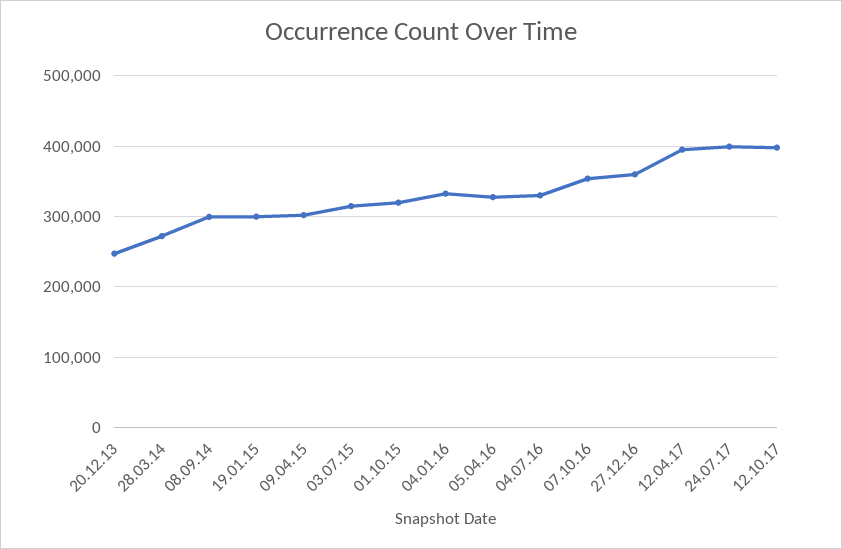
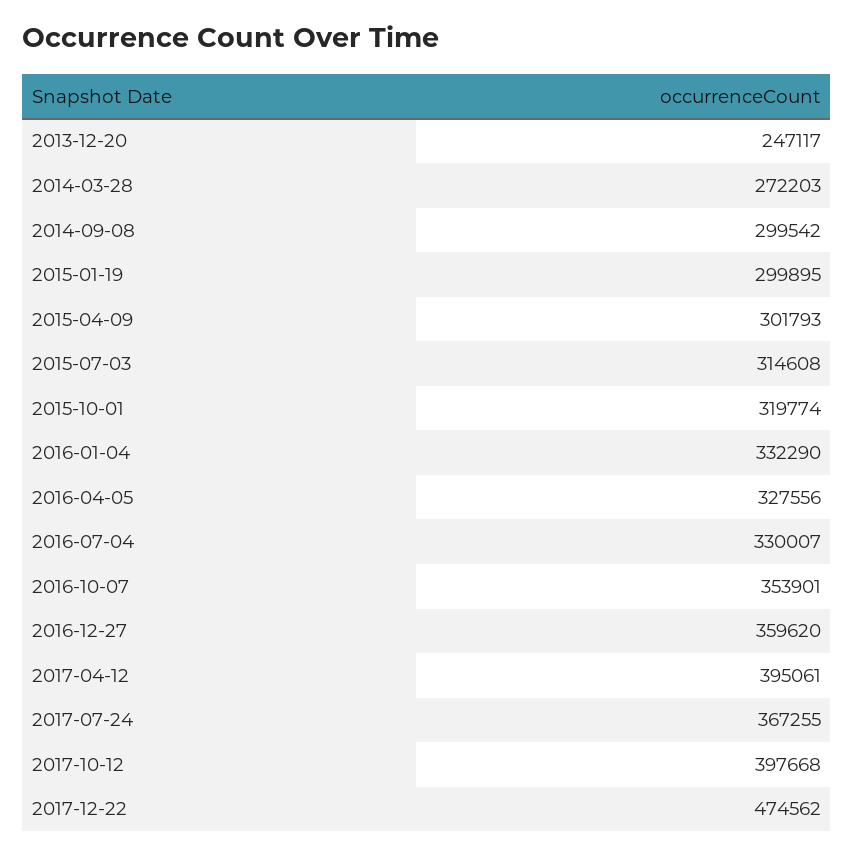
24.07.17: 400000 -> 367255
2017-12-22: none -> 474562

